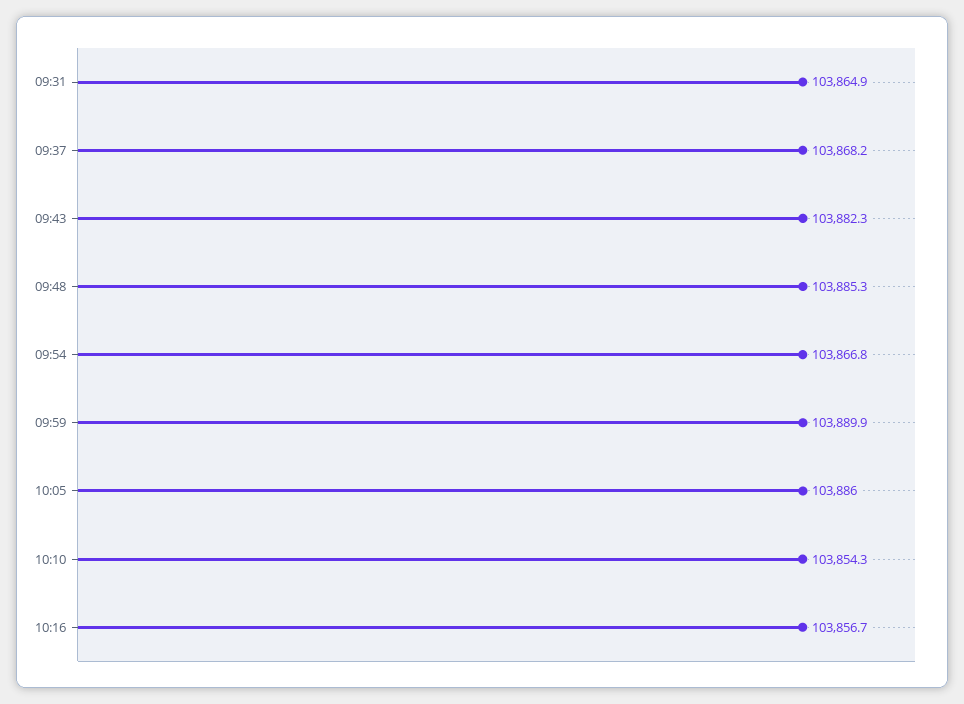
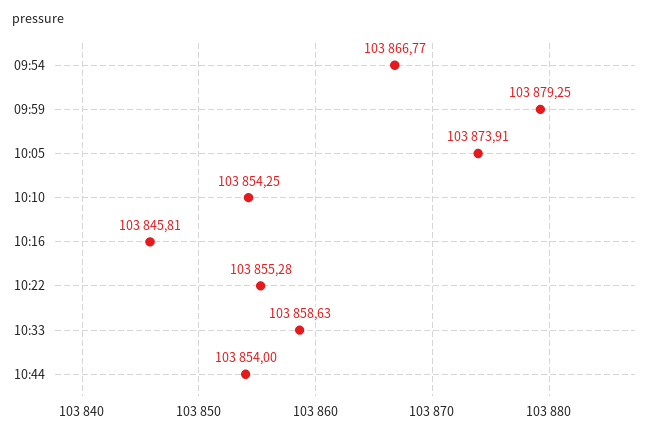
09:31: 103864.9 -> none
09:37: 103868.2 -> none
09:43: 103882.3 -> none
09:48: 103885.3 -> none
09:59: 103889.9 -> 103879.25
10:05: 103886 -> 103873.91
10:16: 103856.7 -> 103845.81
10:22: none -> 103855.28
10:33: none -> 103858.63
10:44: none -> 103854

